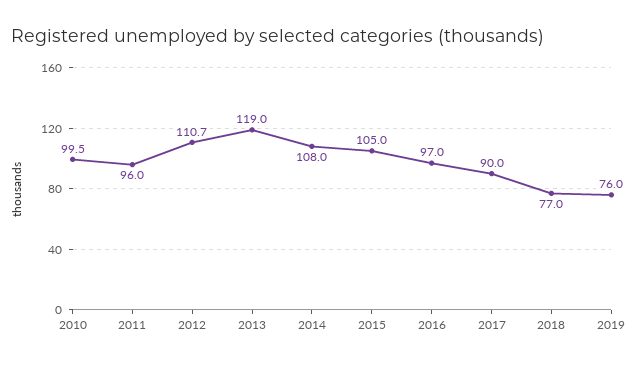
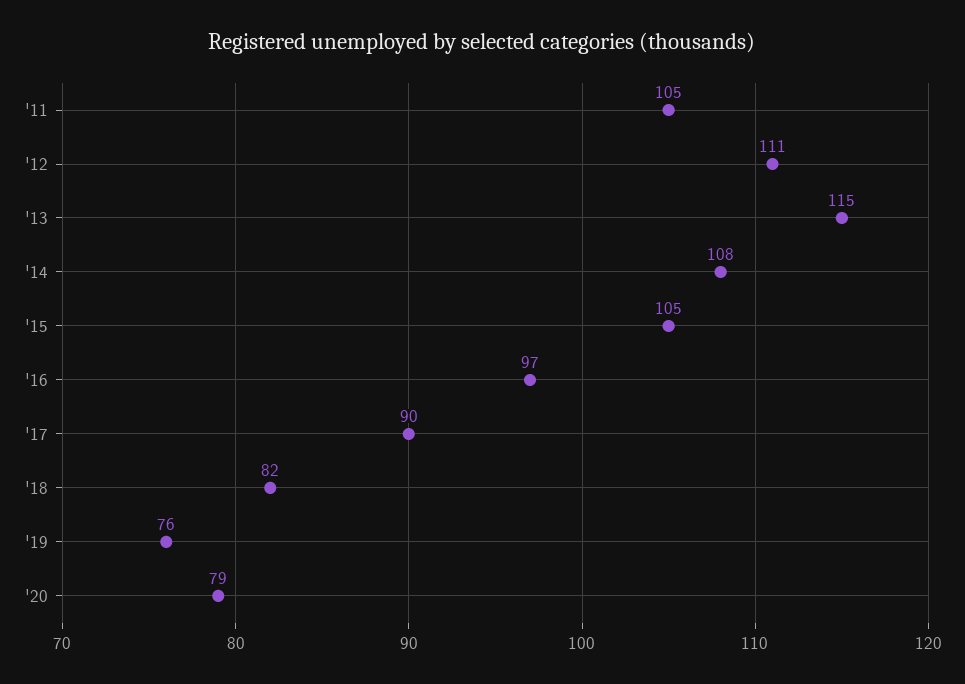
2010: 99.5 -> none
2011: 96 -> 105
2013: 119 -> 115
2018: 77 -> 82
'20: none -> 79

